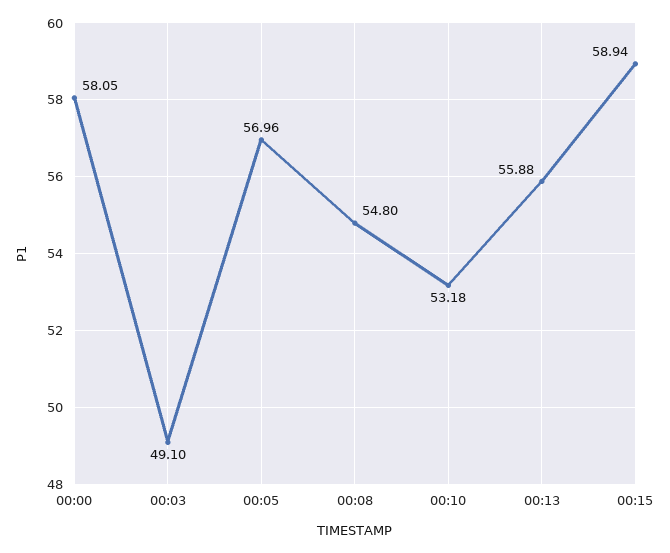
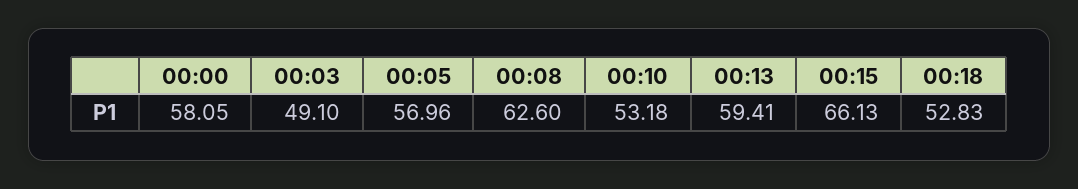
00:08: 54.8 -> 62.6
00:13: 55.88 -> 59.41
00:15: 58.94 -> 66.13
00:18: none -> 52.83

